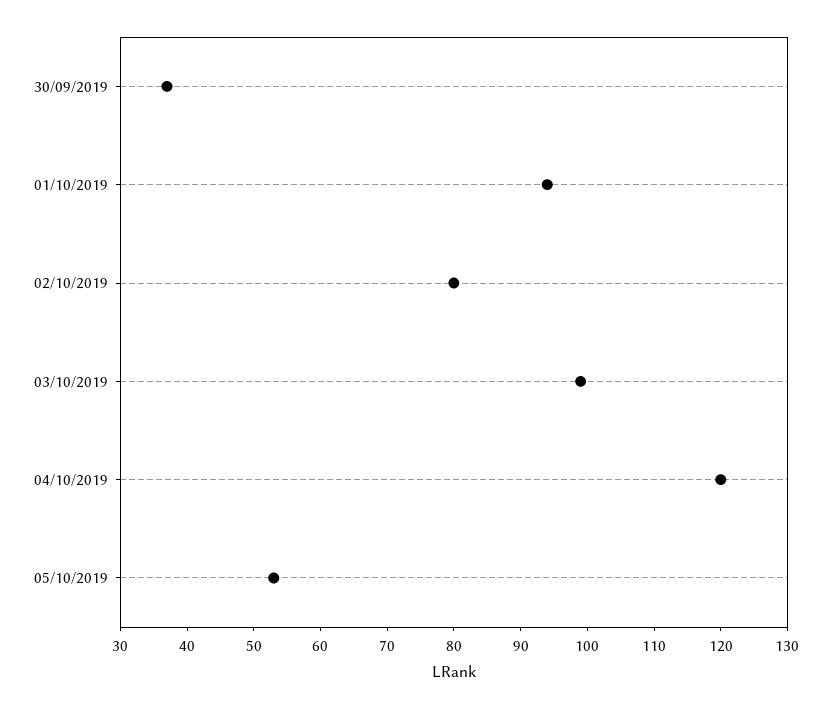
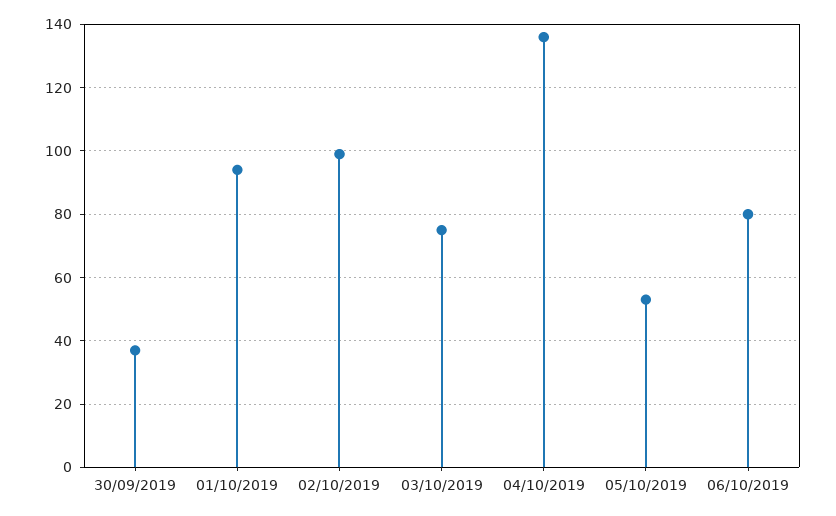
02/10/2019: 80 -> 100
03/10/2019: 100 -> 75
04/10/2019: 120 -> 135
06/10/2019: none -> 80

